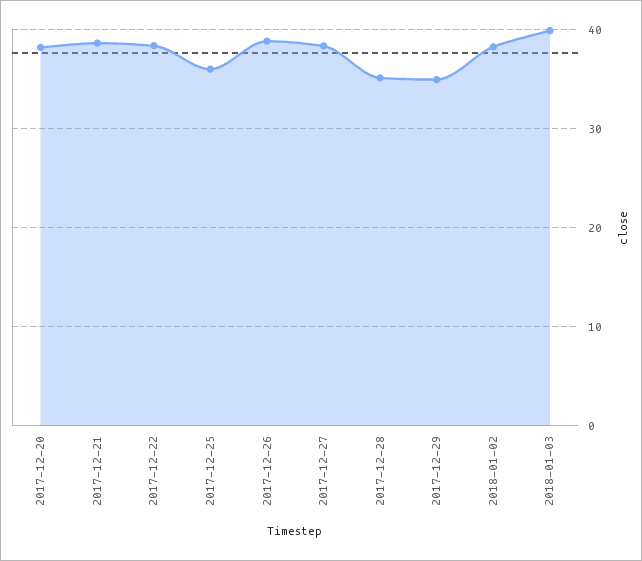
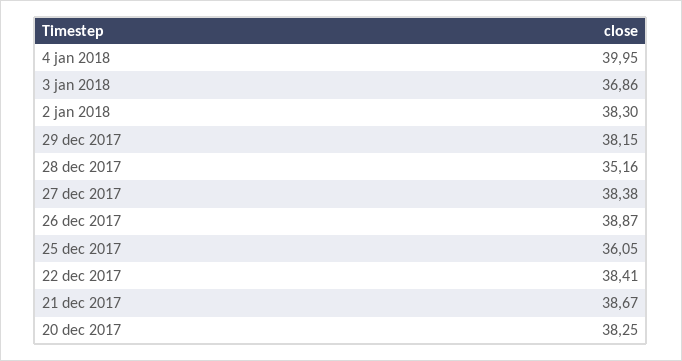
2017-12-29: 35 -> 38.15
2018-01-03: 40 -> 36.86
4 jan 2018: none -> 39.95

